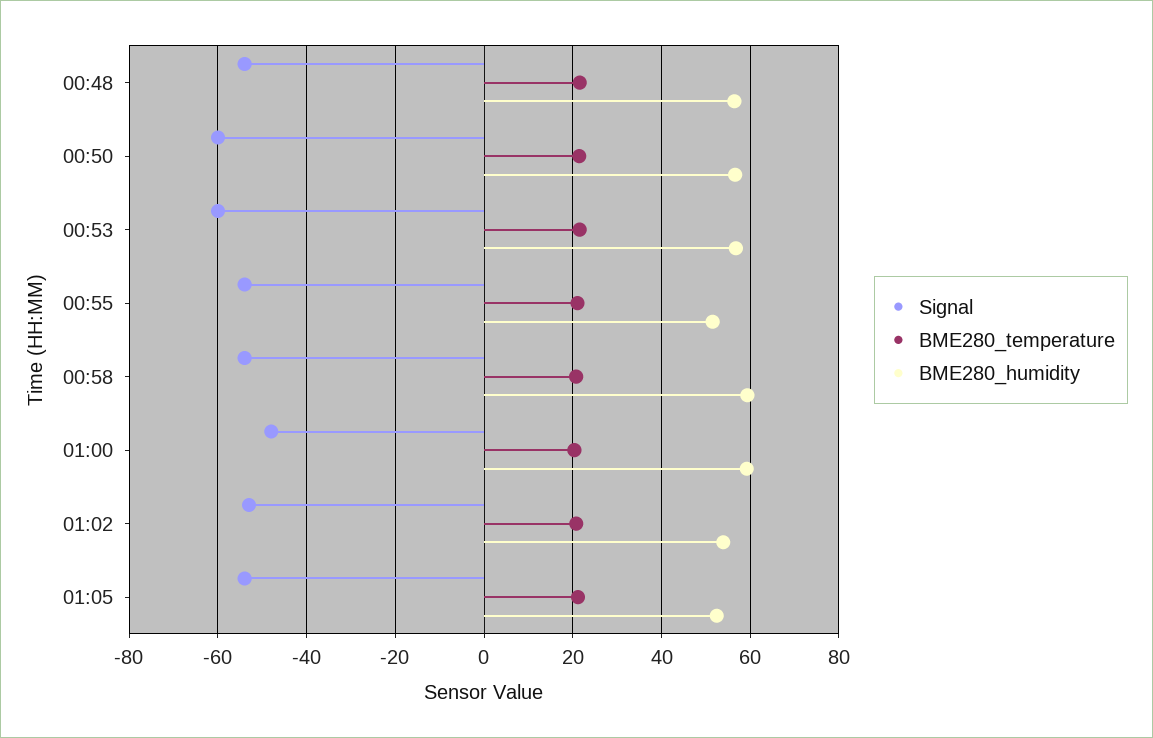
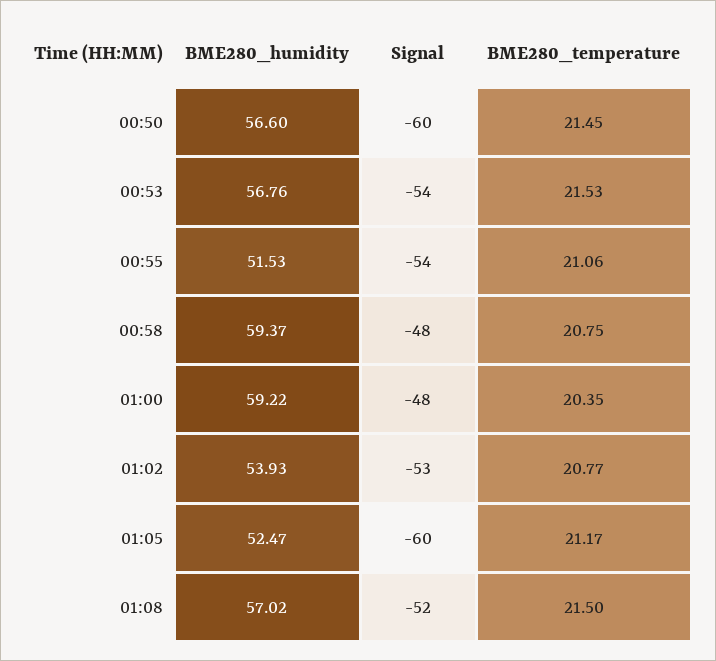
Signal, 00:48: -54 -> none
BME280_temperature, 00:48: 22 -> none
BME280_humidity, 00:48: 56 -> none
Signal, 00:53: -60 -> -54
Signal, 00:58: -54 -> -48
Signal, 01:05: -54 -> -60
BME280_humidity, 01:08: none -> 57.02
Signal, 01:08: none -> -52
BME280_temperature, 01:08: none -> 21.5

